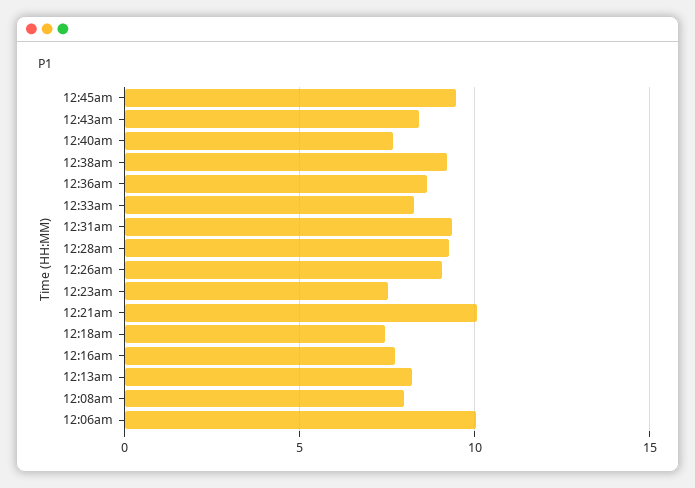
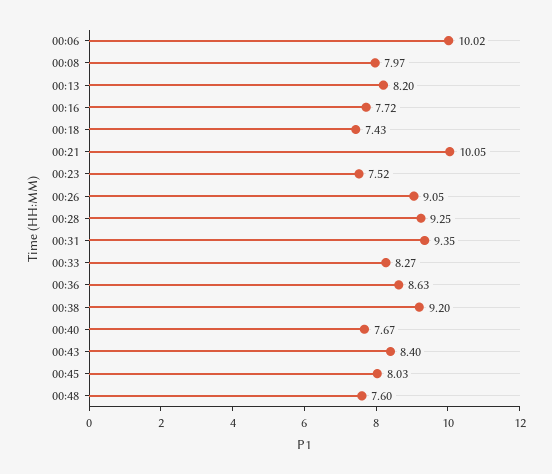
12:45am: 9.5 -> 8.03
00:48: none -> 7.6

